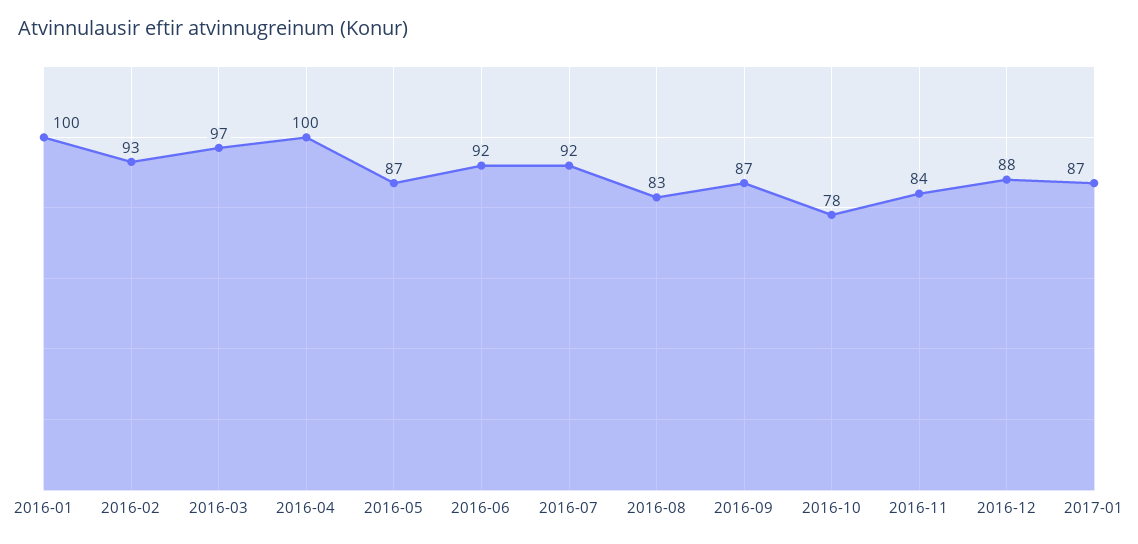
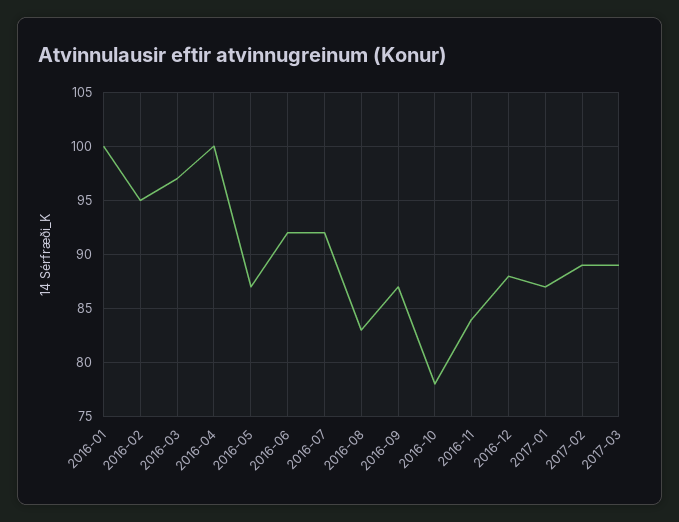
2016-02: 93 -> 95
2017-02: none -> 89
2017-03: none -> 89

